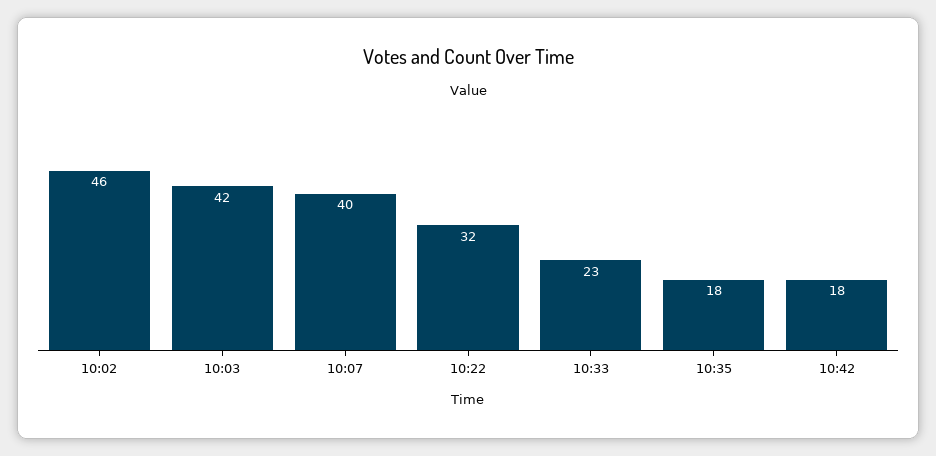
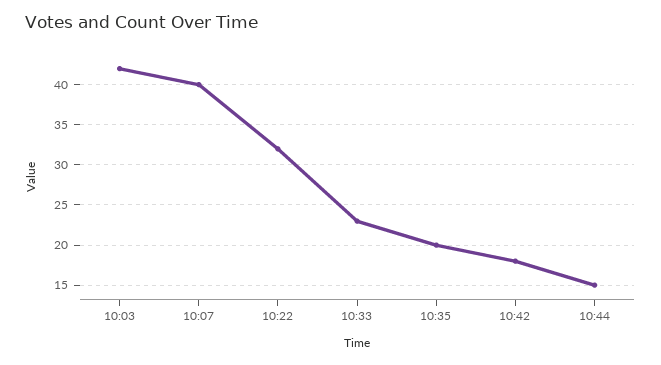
10:02: 46 -> none
10:35: 18 -> 20
10:44: none -> 15

